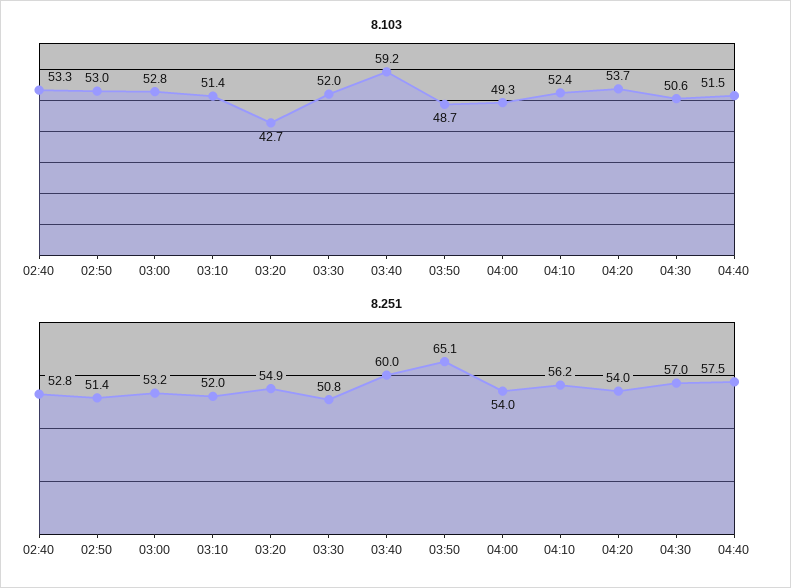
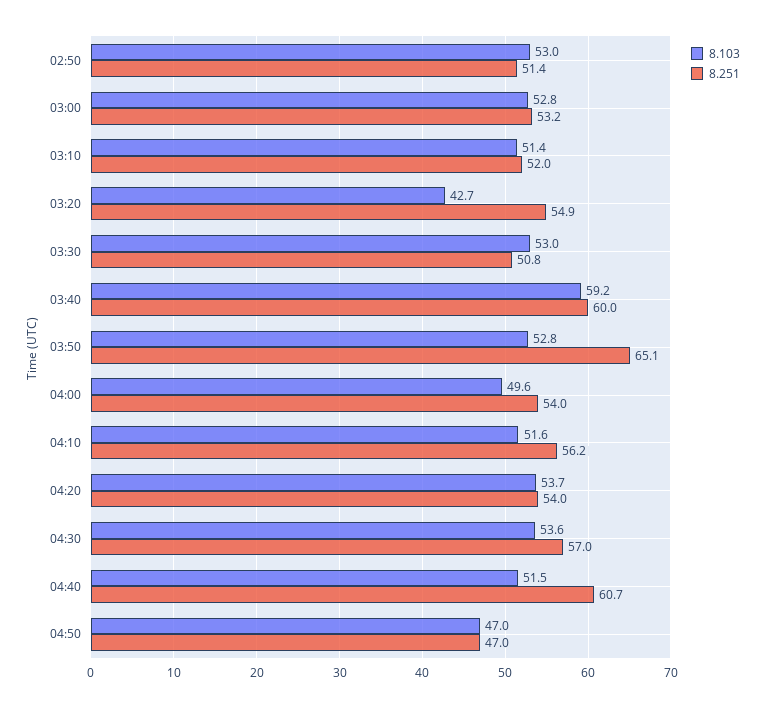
8.103, 02:40: 53.3 -> none
8.103, 03:30: 52 -> 53
8.103, 03:50: 48.7 -> 52.8
8.103, 04:00: 49.3 -> 49.6
8.103, 04:10: 52.4 -> 51.6
8.103, 04:30: 50.6 -> 53.6
8.251, 02:40: 52.8 -> none
8.251, 04:40: 57.5 -> 60.7
8.103, 04:50: none -> 47
8.251, 04:50: none -> 47

